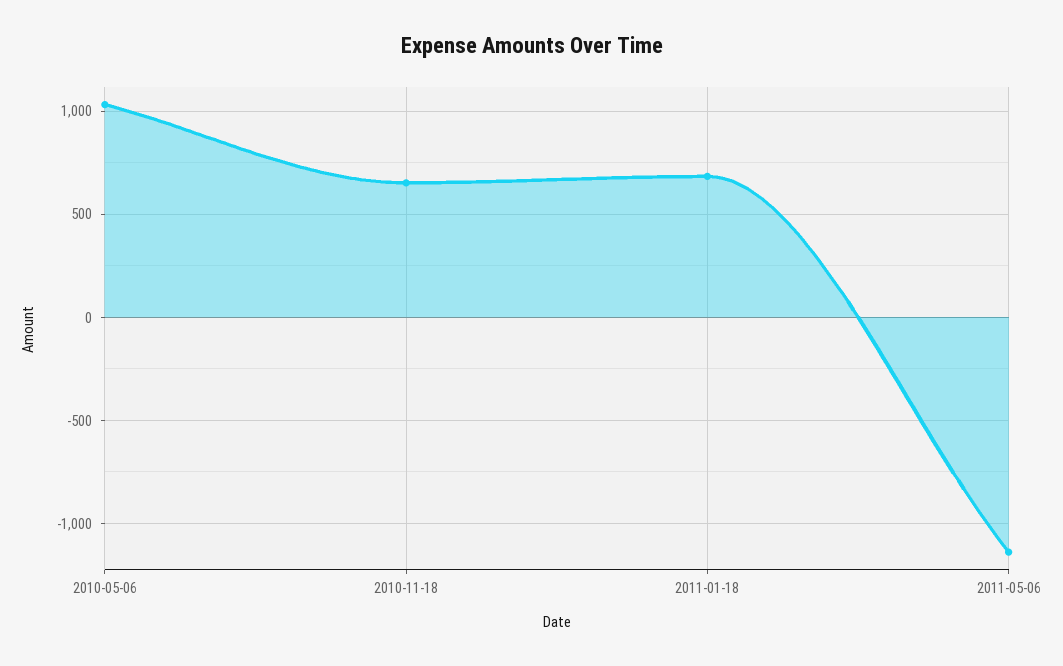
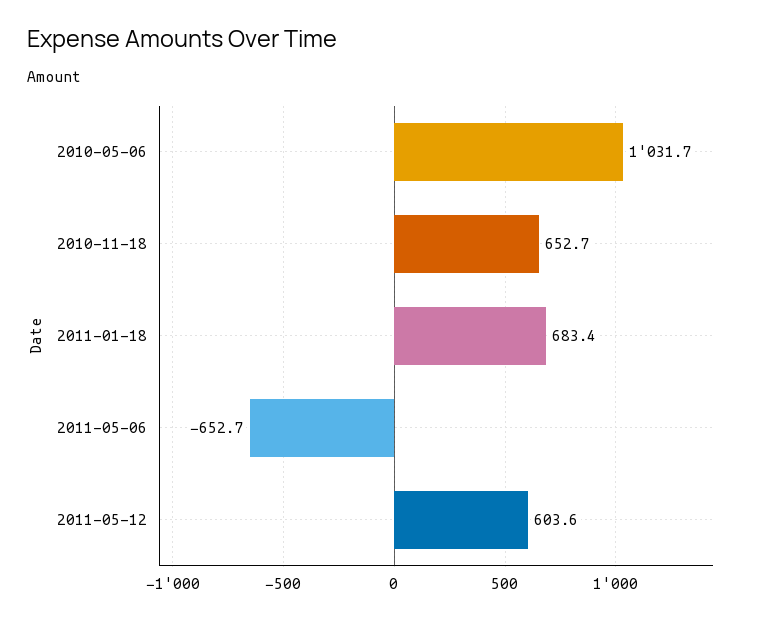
2011-05-06: -1150 -> -652.7
2011-05-12: none -> 603.6

